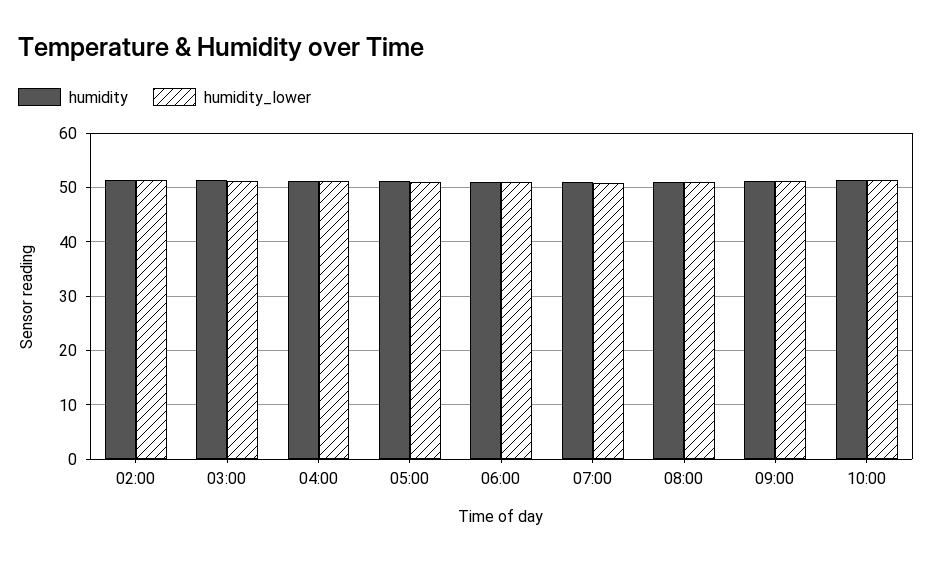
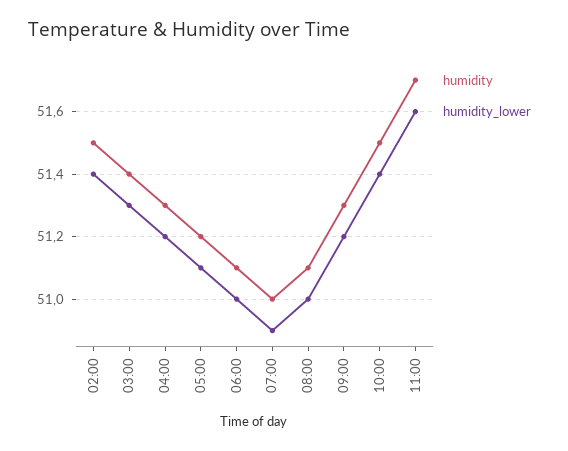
humidity, 11:00: none -> 51.7
humidity_lower, 11:00: none -> 51.6

